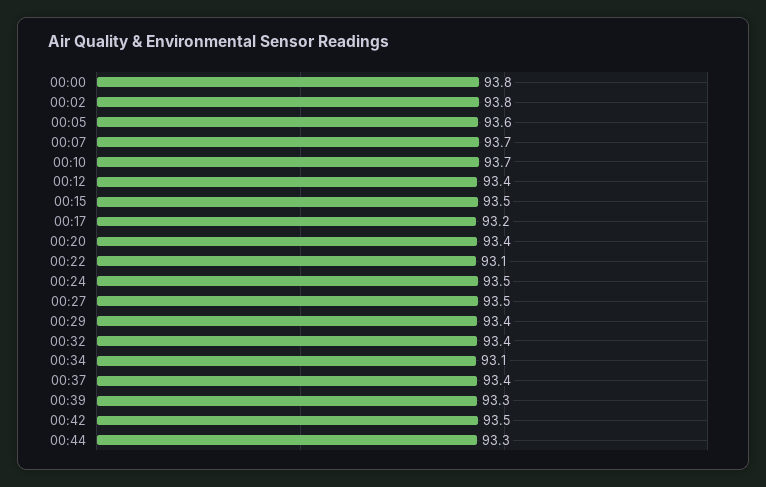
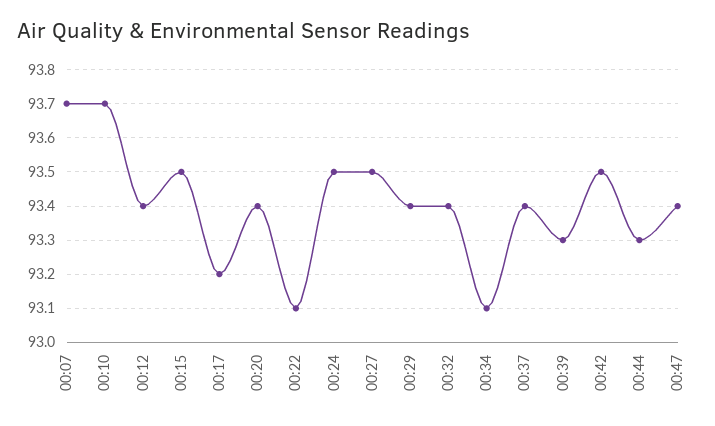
00:00: 93.8 -> none
00:02: 93.8 -> none
00:05: 93.6 -> none
00:47: none -> 93.4

